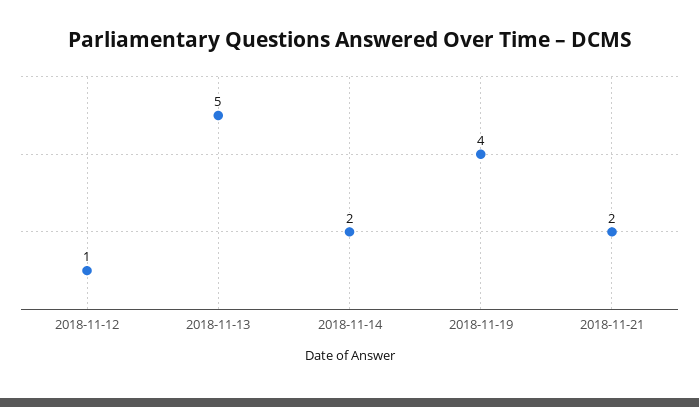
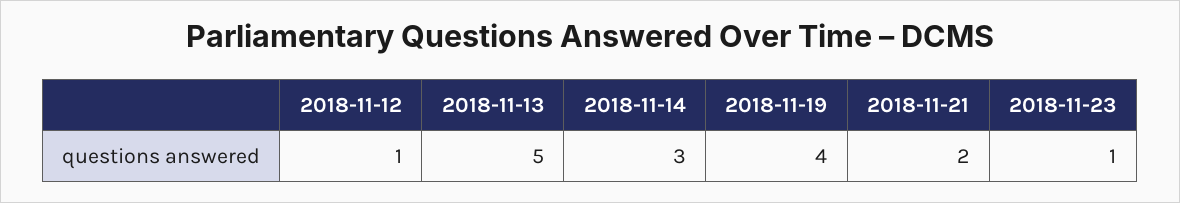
2018-11-14: 2 -> 3
2018-11-23: none -> 1

